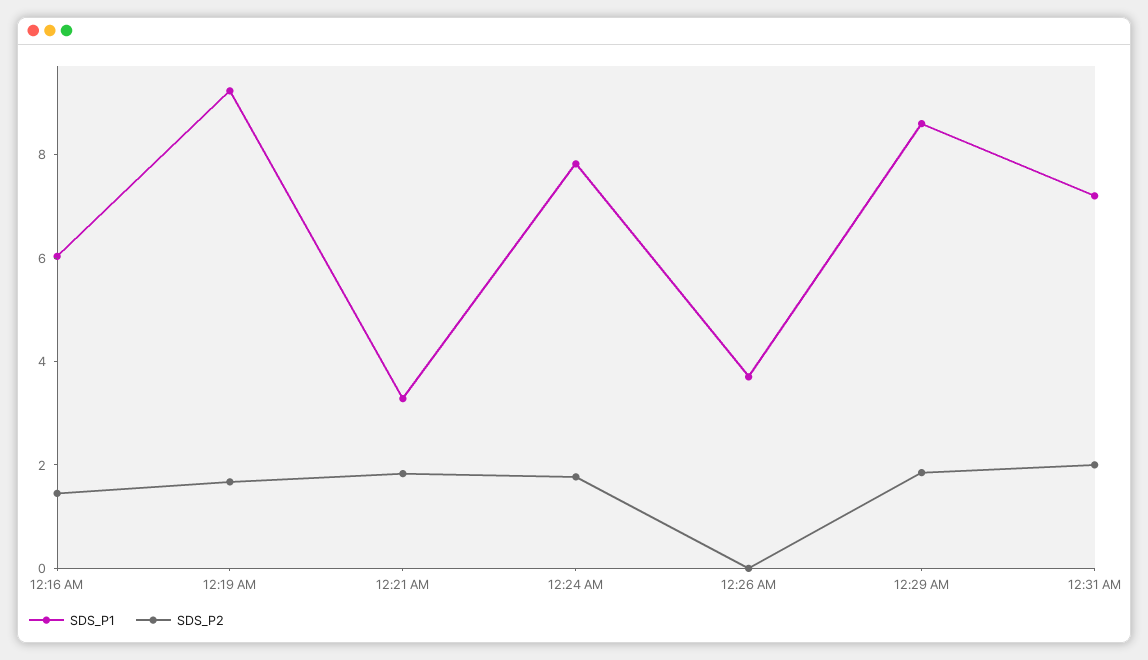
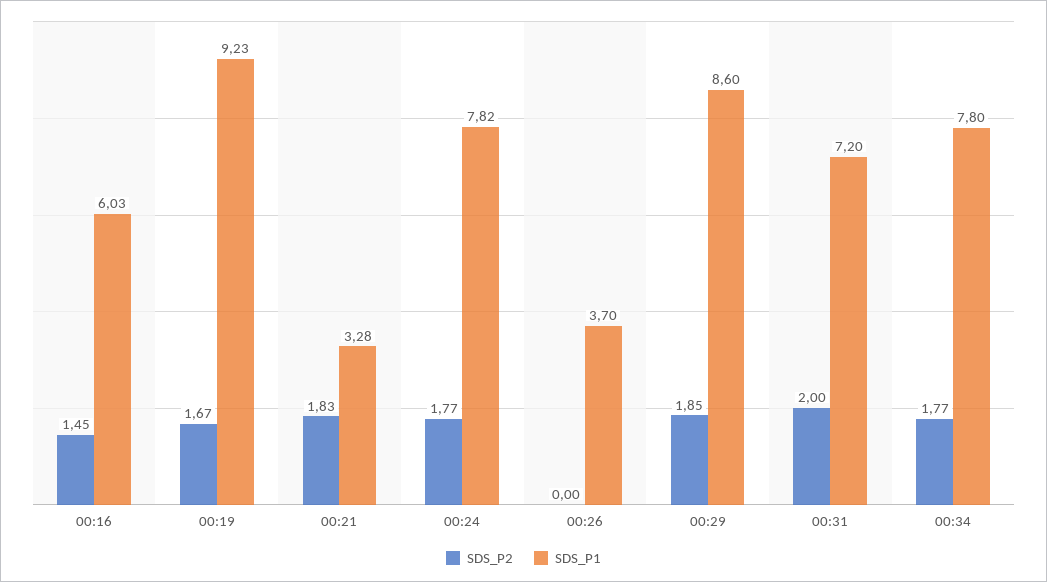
SDS_P2, 00:34: none -> 1.77
SDS_P1, 00:34: none -> 7.8

